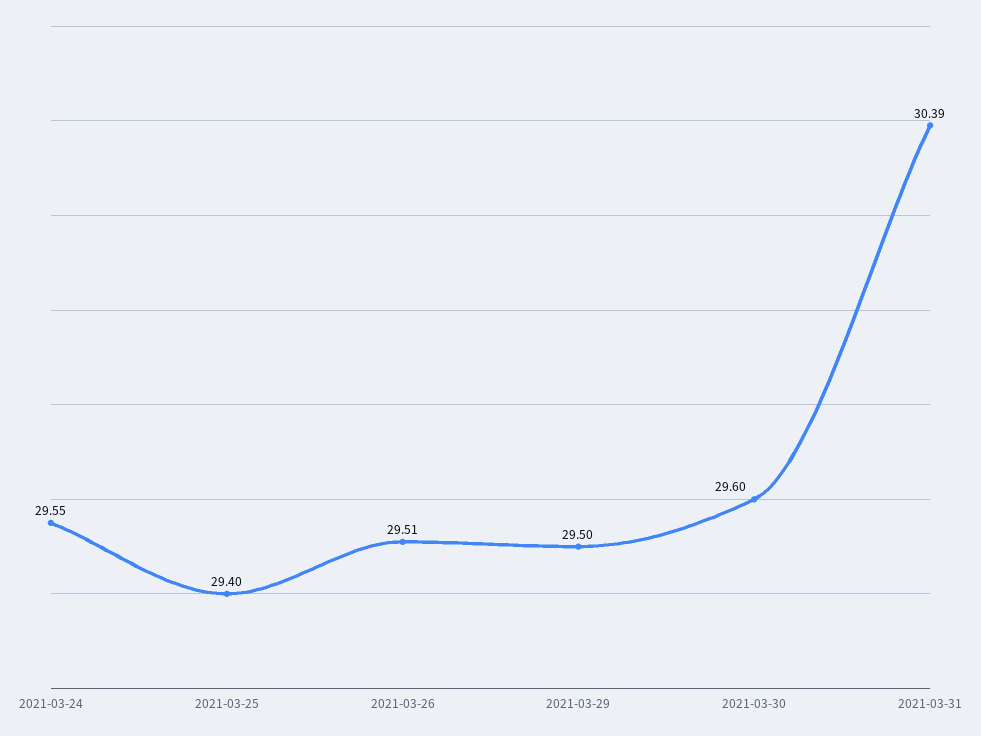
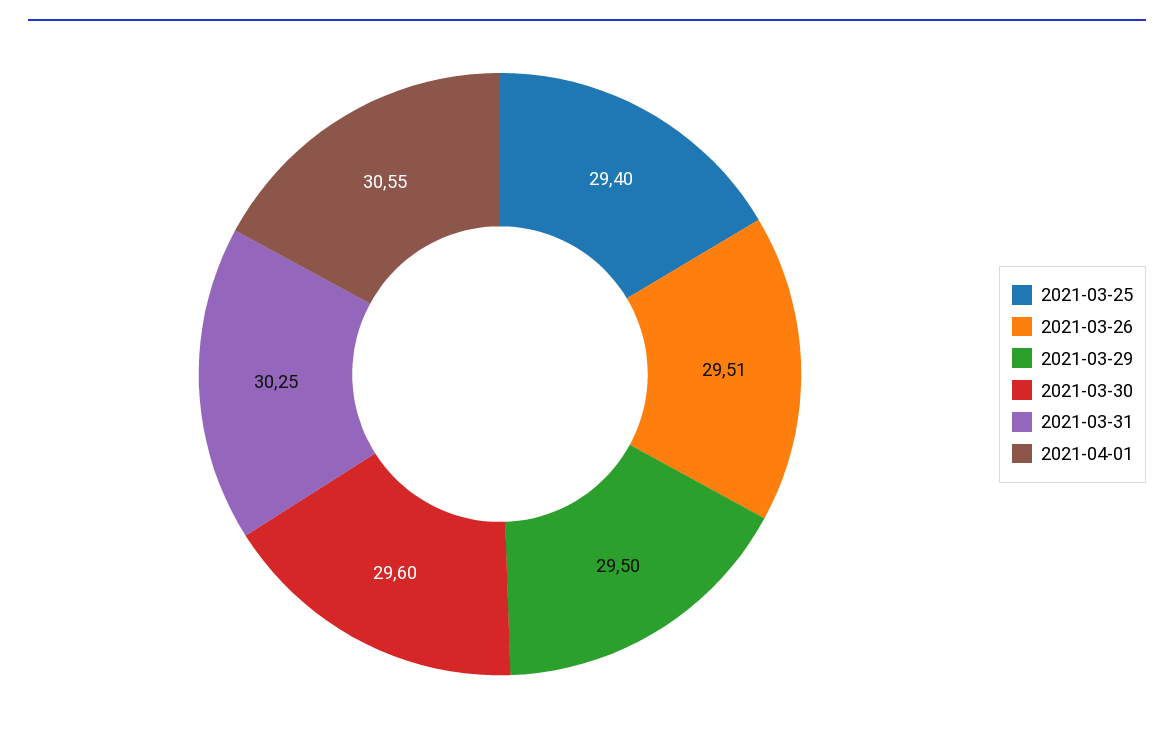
2021-03-24: 29.55 -> none
2021-03-31: 30.39 -> 30.25
2021-04-01: none -> 30.55

